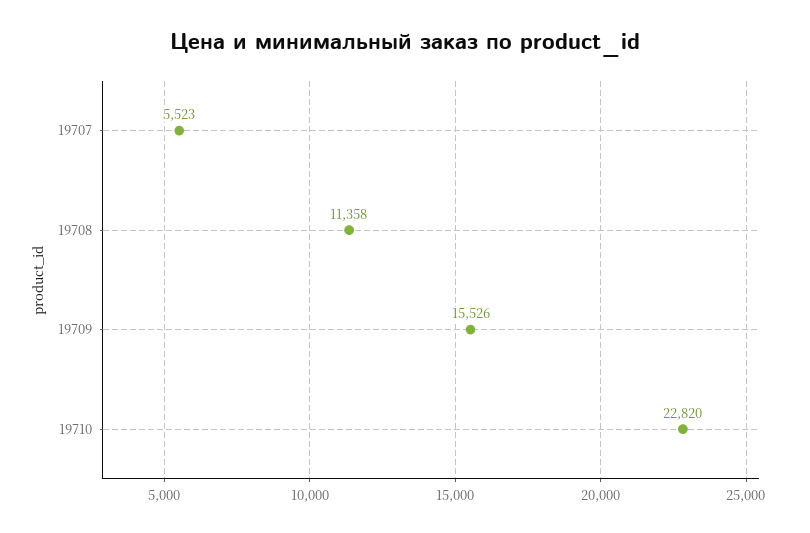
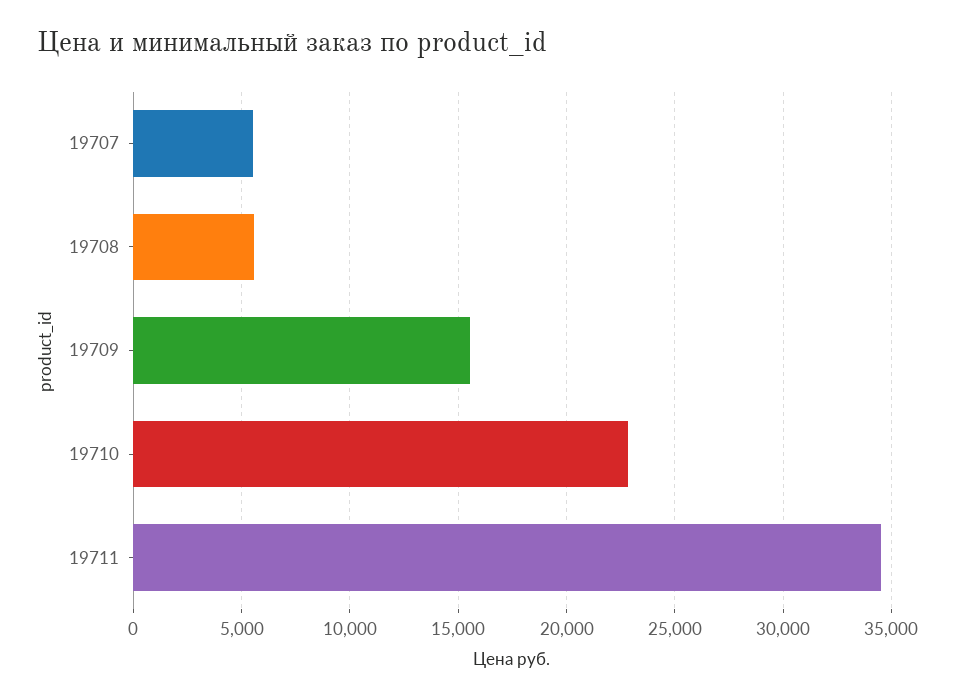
19708: 11358 -> 5500
19711: none -> 34500

